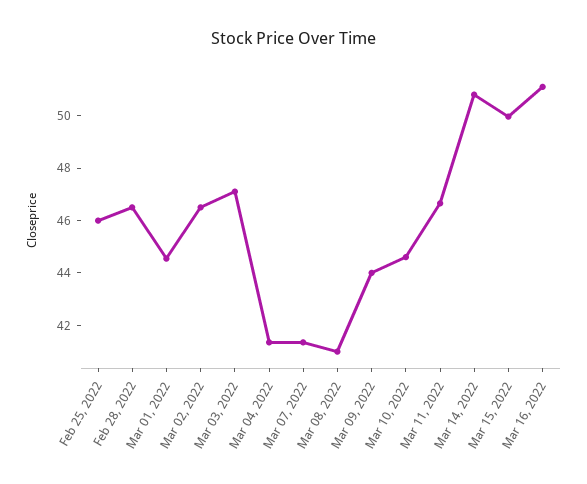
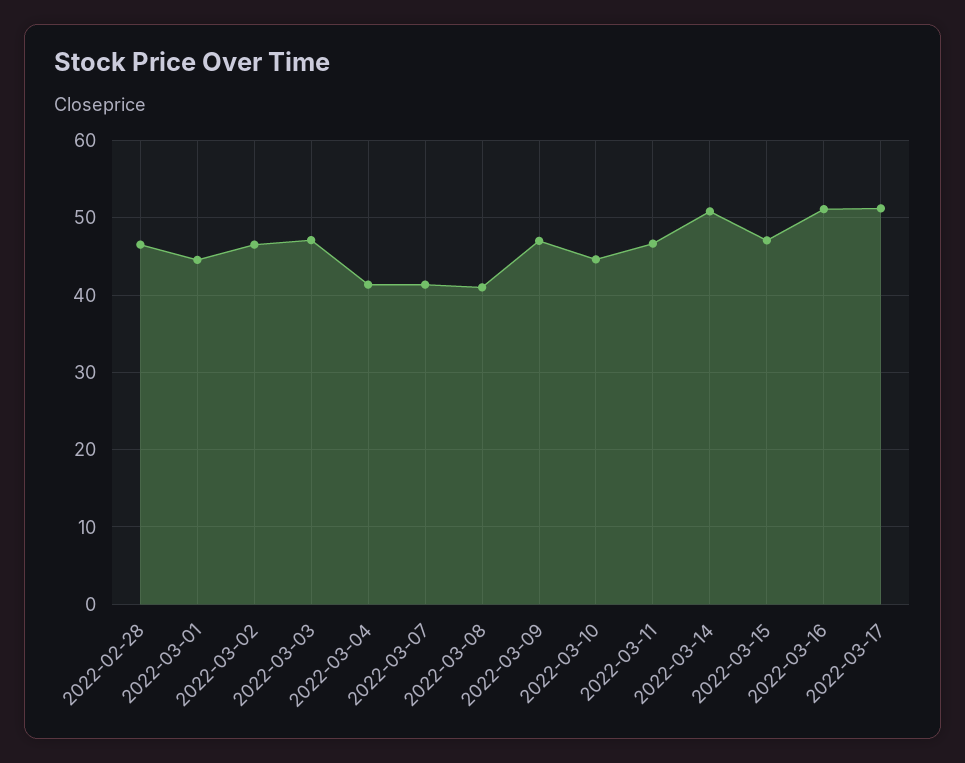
Feb 25, 2022: 46 -> none
Mar 09, 2022: 44 -> 47
Mar 15, 2022: 50 -> 47
2022-03-17: none -> 51

